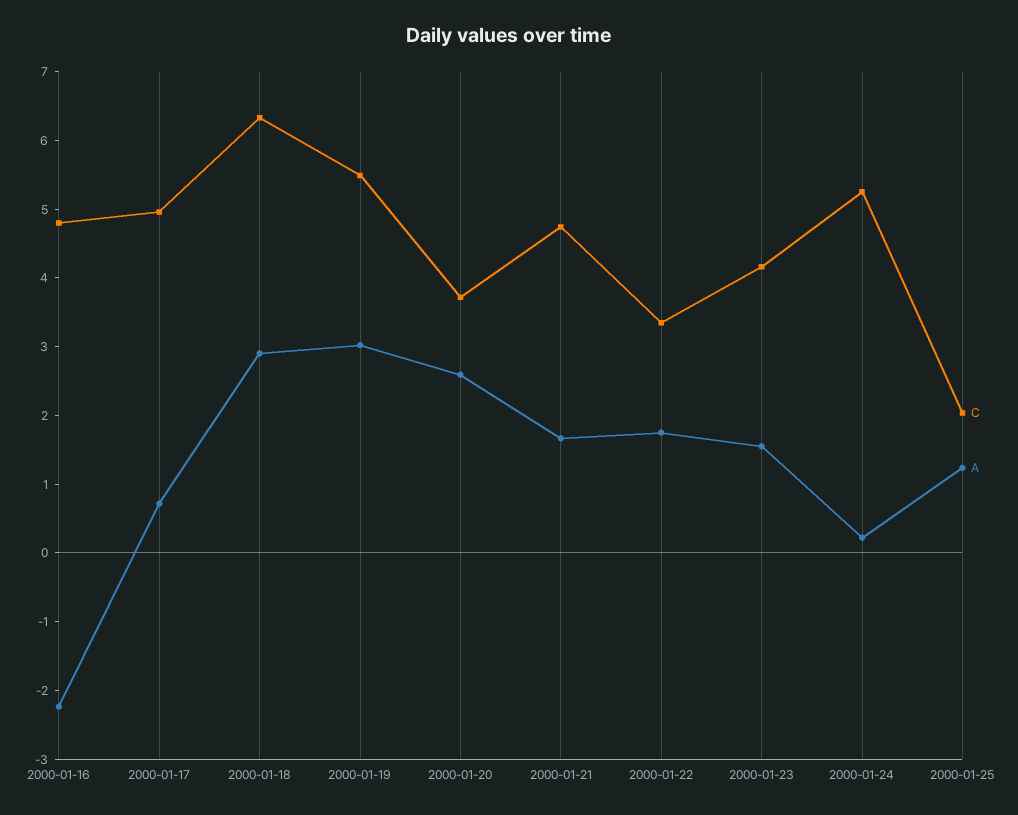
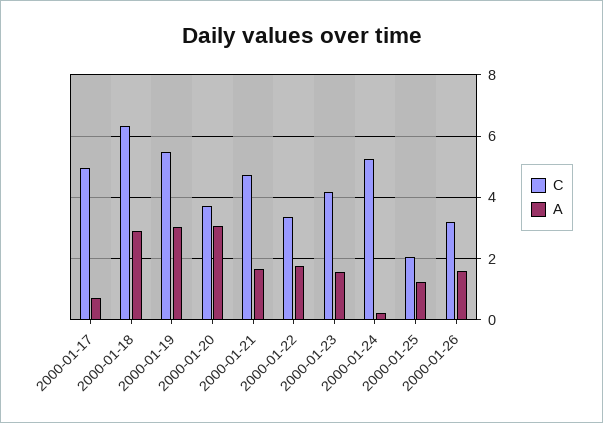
C, 2000-01-16: 4.8 -> none
A, 2000-01-16: -2.2 -> none
A, 2000-01-20: 2.6 -> 3
C, 2000-01-26: none -> 3.2
A, 2000-01-26: none -> 1.6

